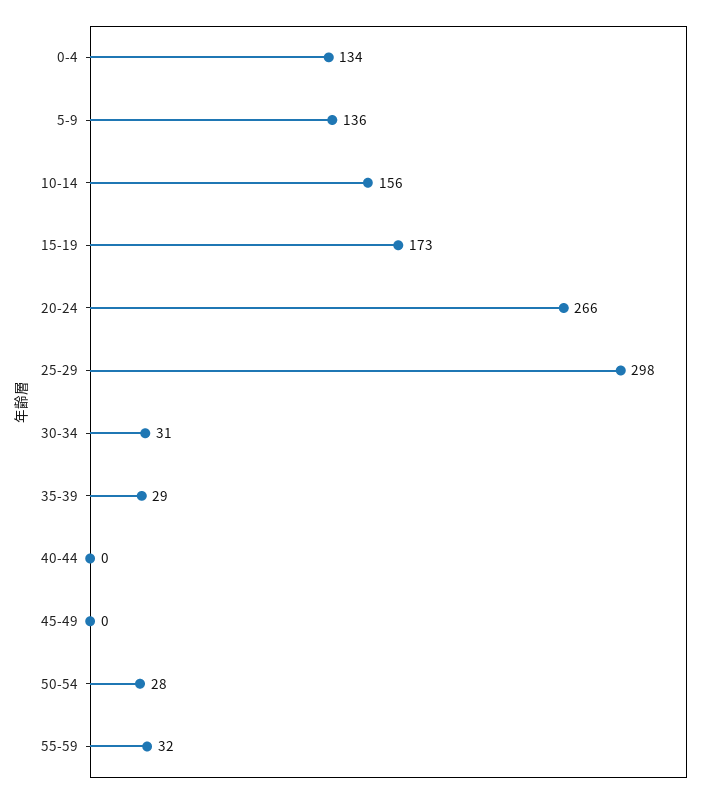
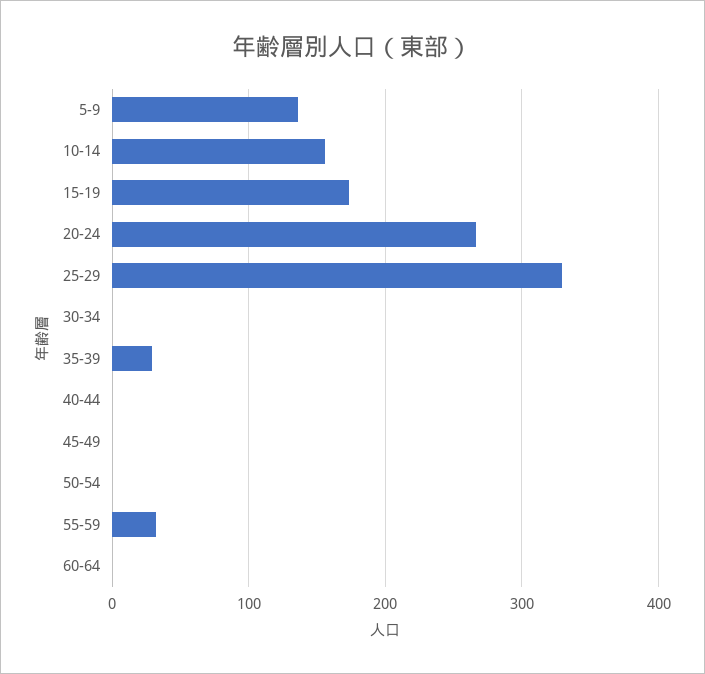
0-4: 134 -> none
25-29: 298 -> 330
30-34: 31 -> 0
50-54: 28 -> 0
60-64: none -> 0

